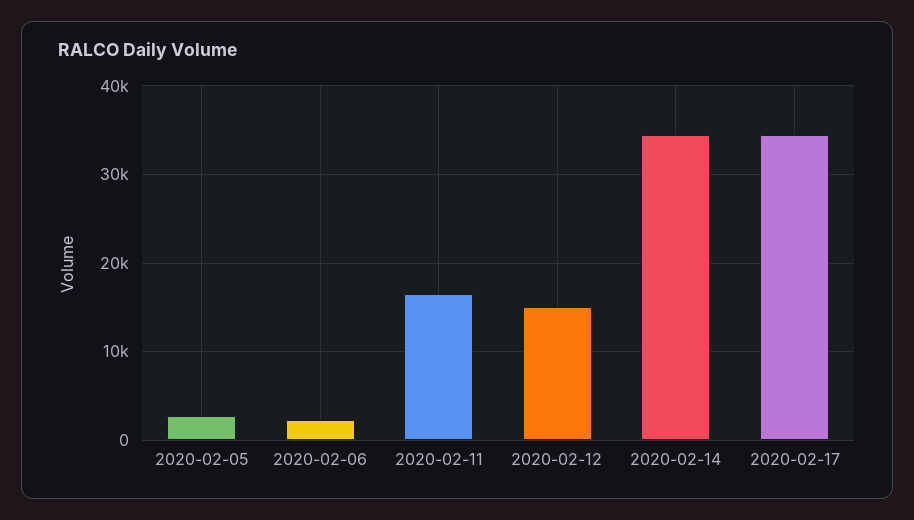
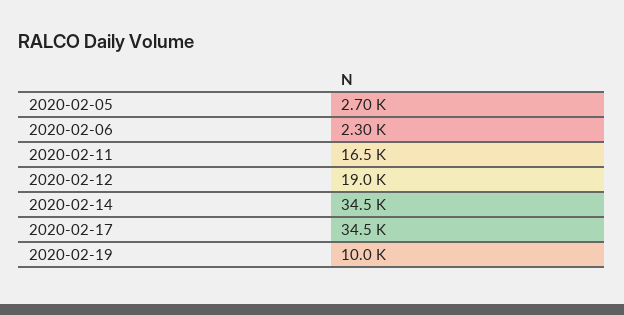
2020-02-12: 15000 -> 19000
2020-02-19: none -> 10000

